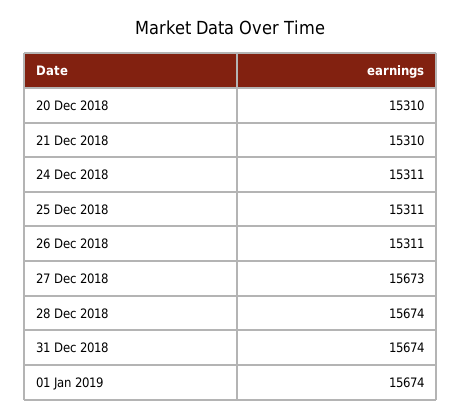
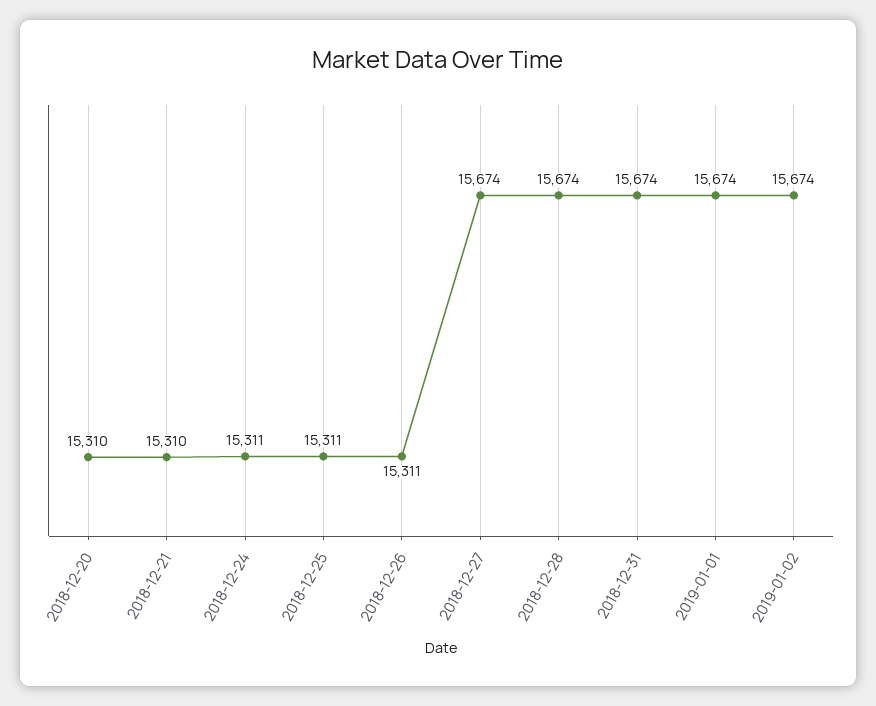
27 Dec 2018: 15673 -> 15674
2019-01-02: none -> 15674

